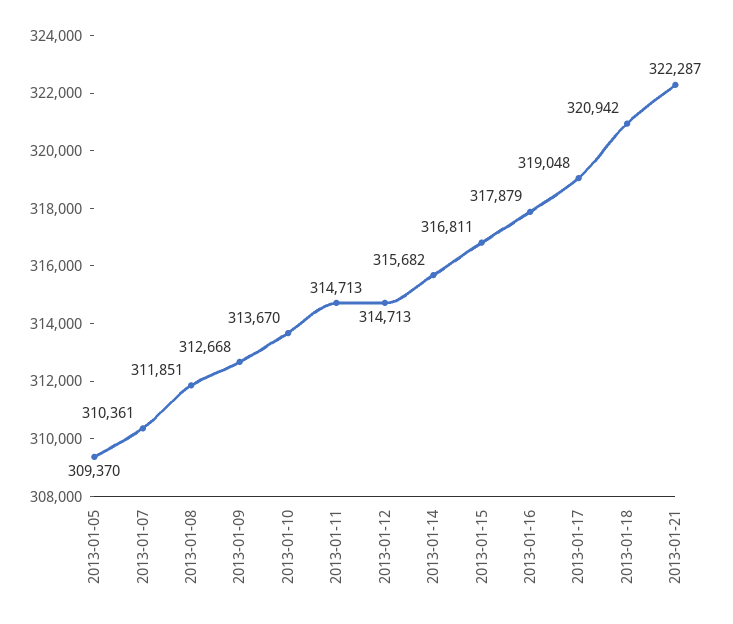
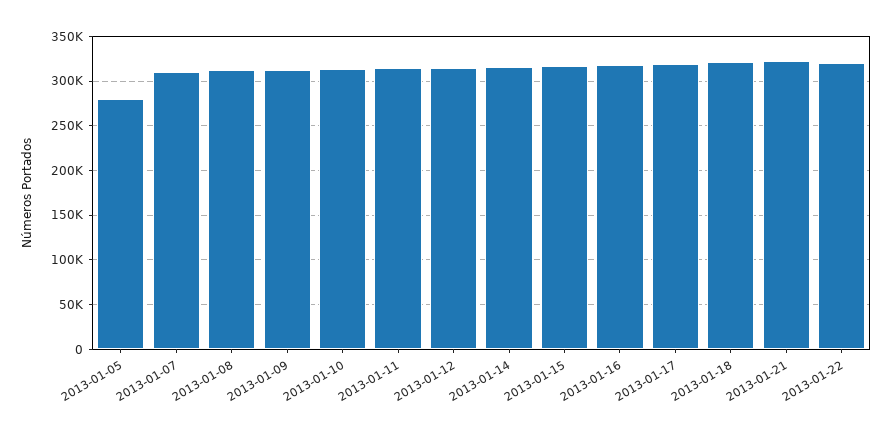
2013-01-05: 309370 -> 280000
2013-01-22: none -> 320000

